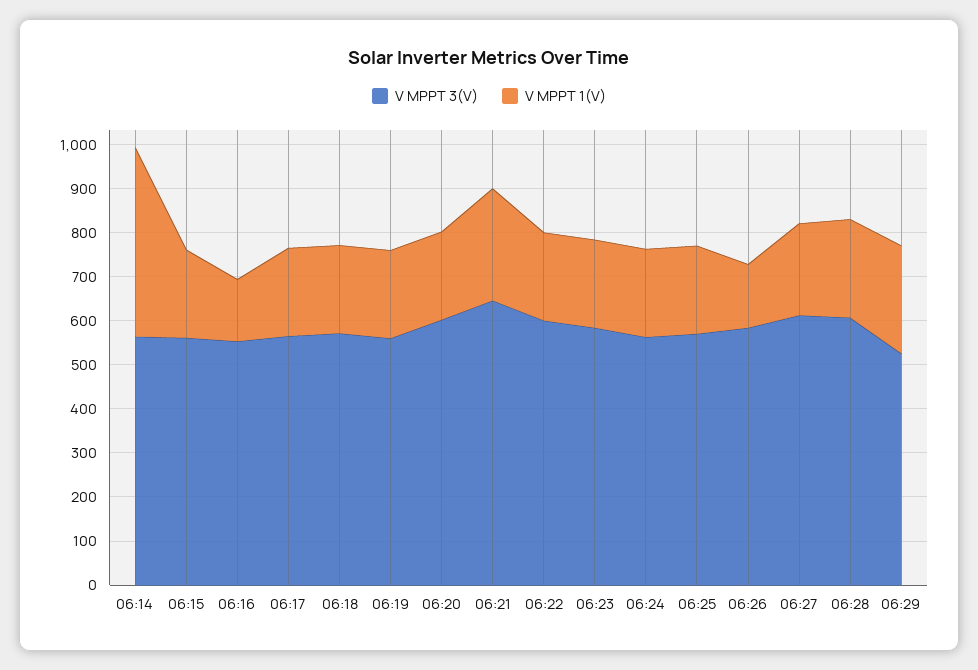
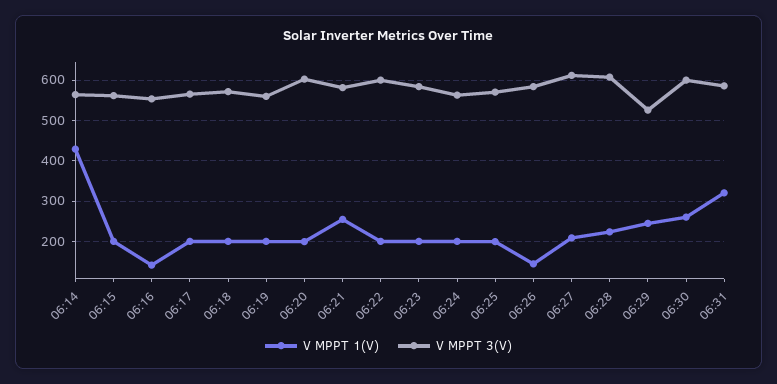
V MPPT 3(V), 06:21: 640 -> 580
V MPPT 1(V), 06:30: none -> 260
V MPPT 3(V), 06:30: none -> 600
V MPPT 1(V), 06:31: none -> 320
V MPPT 3(V), 06:31: none -> 580

